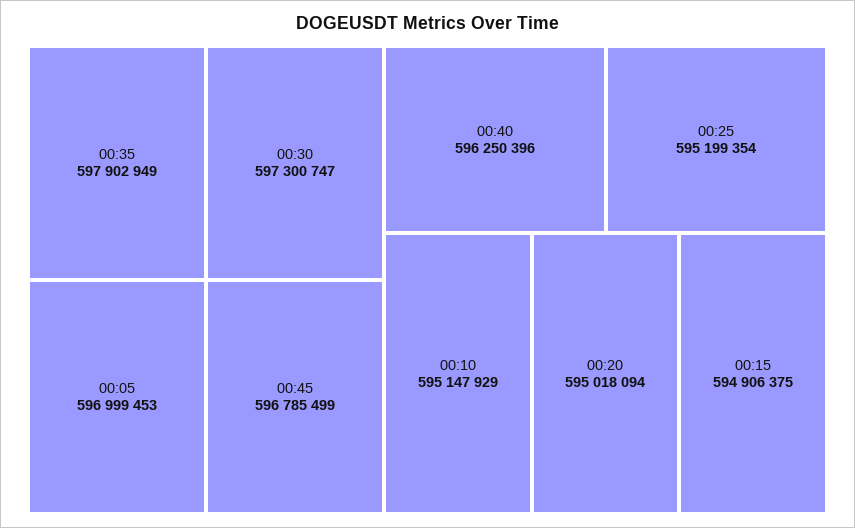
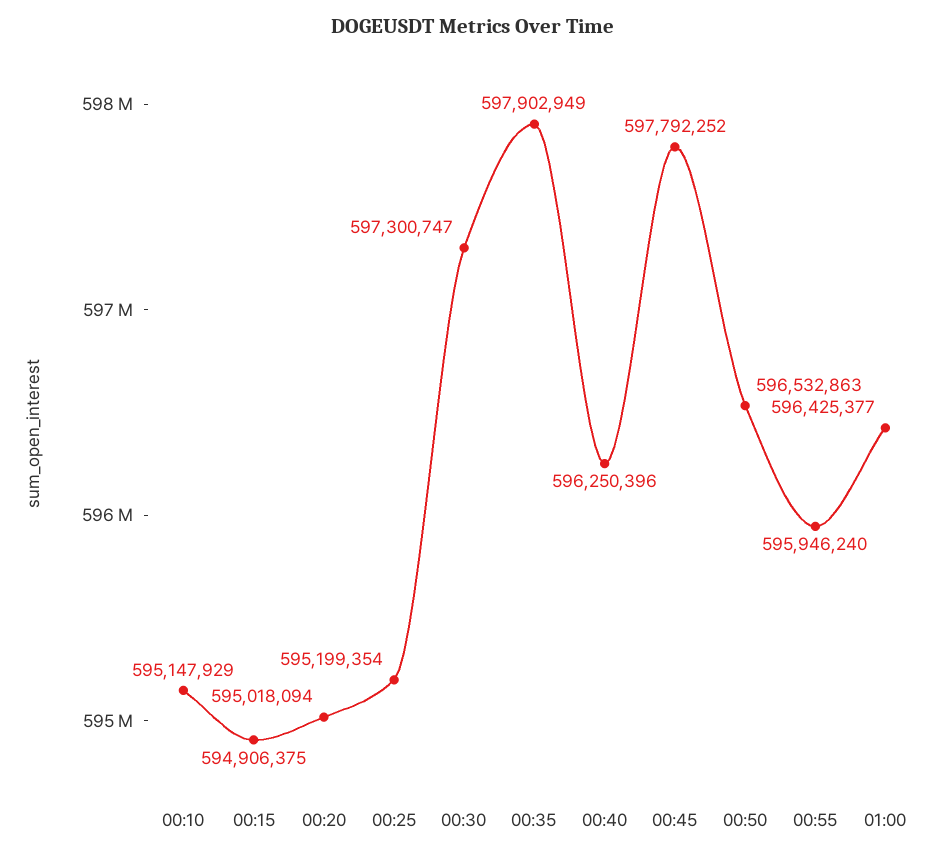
00:05: 596999453 -> none
00:45: 596785499 -> 597792252
00:50: none -> 596532863
00:55: none -> 595946240
01:00: none -> 596425377

